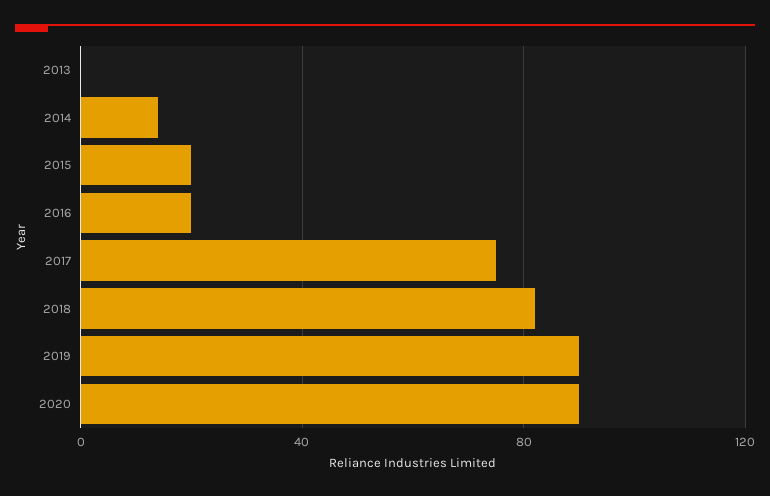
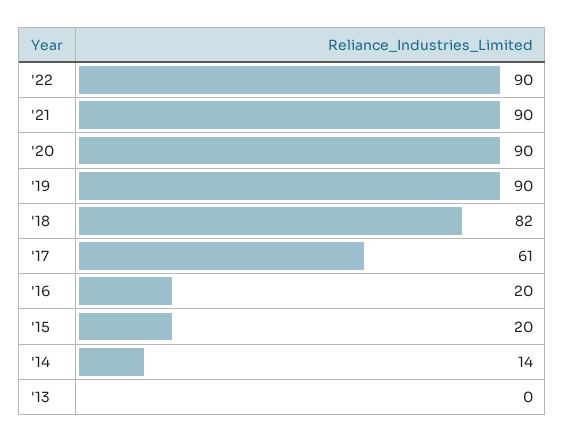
2017: 75 -> 61
'22: none -> 90
'21: none -> 90

